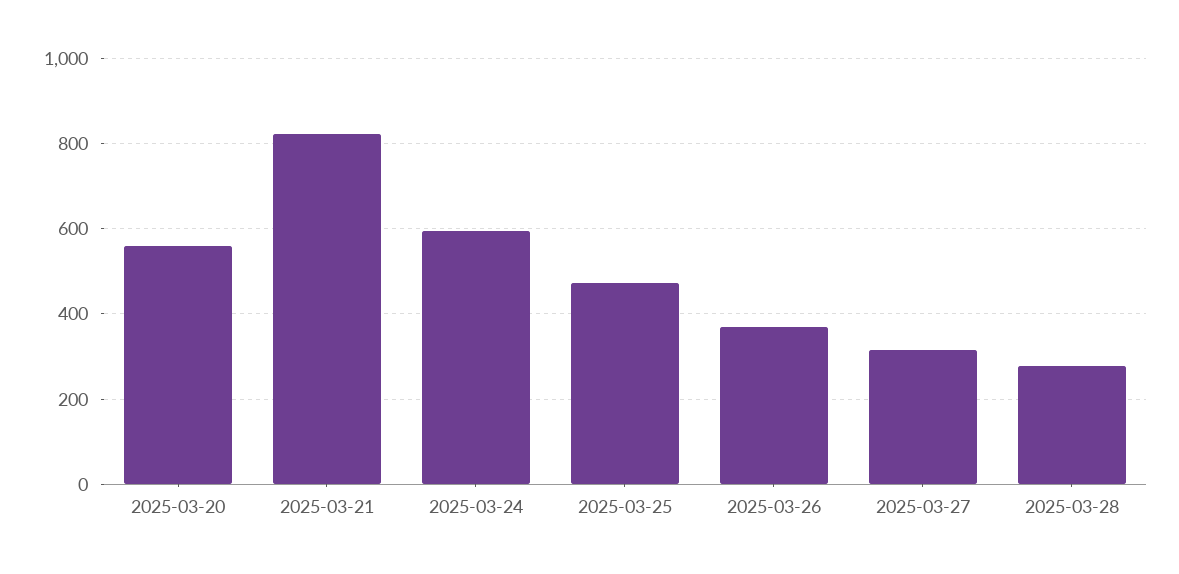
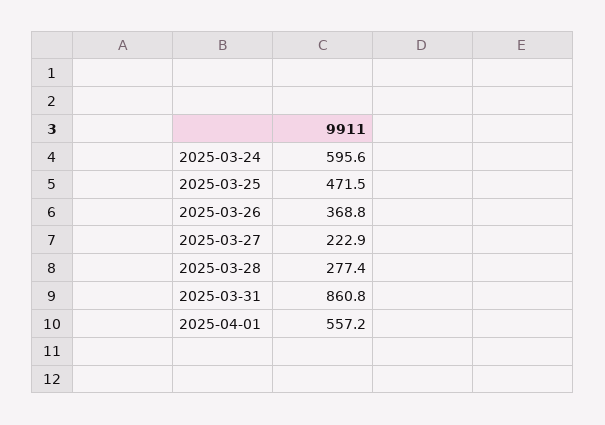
2025-03-20: 560 -> none
2025-03-21: 820 -> none
2025-03-27: 320 -> 222.9
2025-03-31: none -> 860.8
2025-04-01: none -> 557.2

